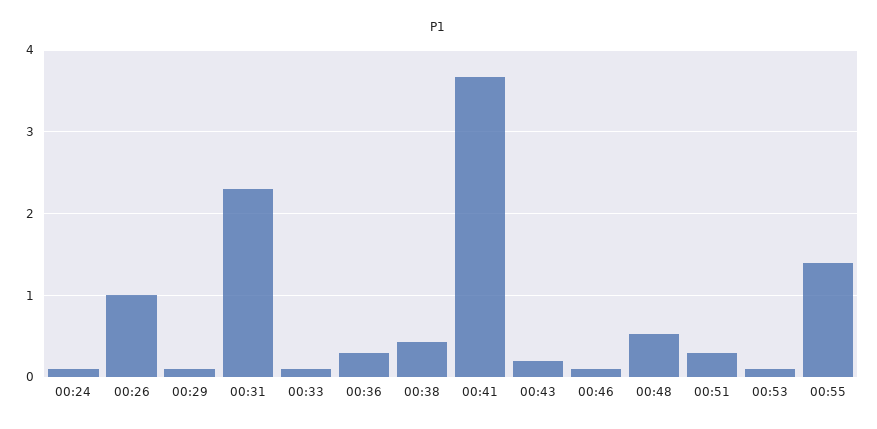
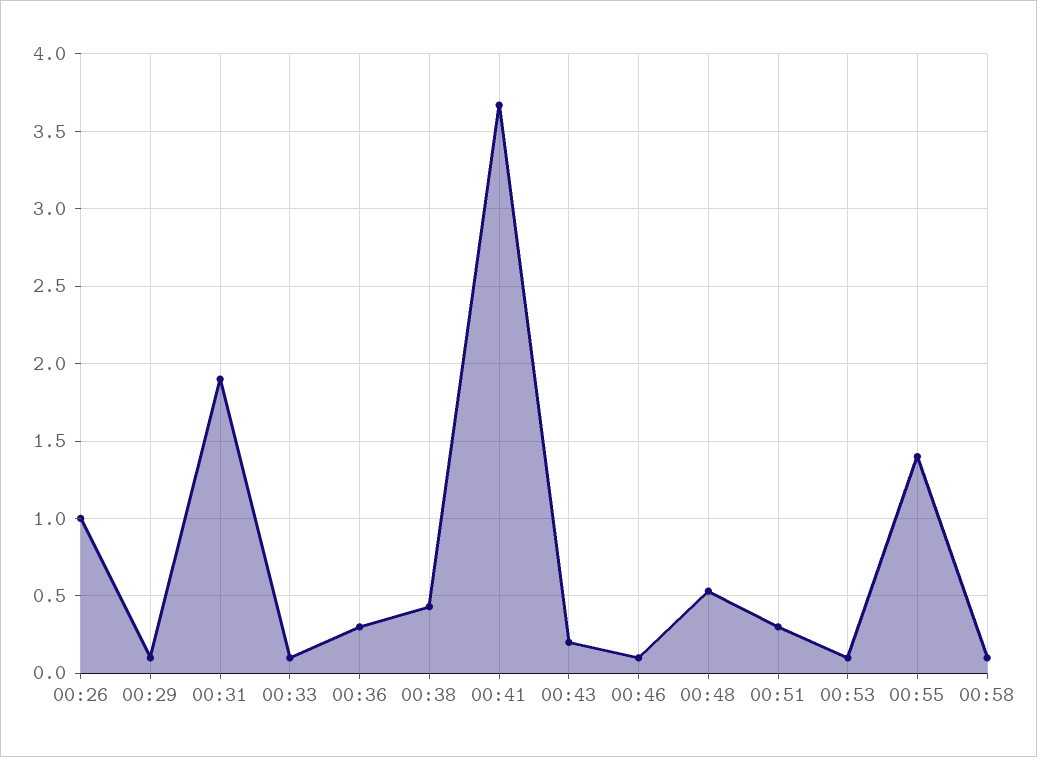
00:24: 0.1 -> none
00:31: 2.3 -> 1.9
00:58: none -> 0.1

